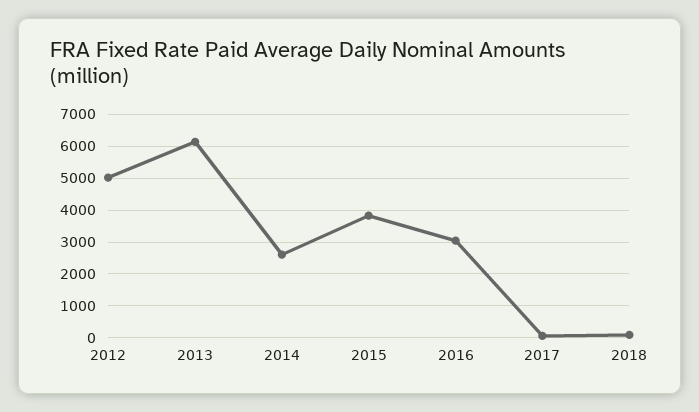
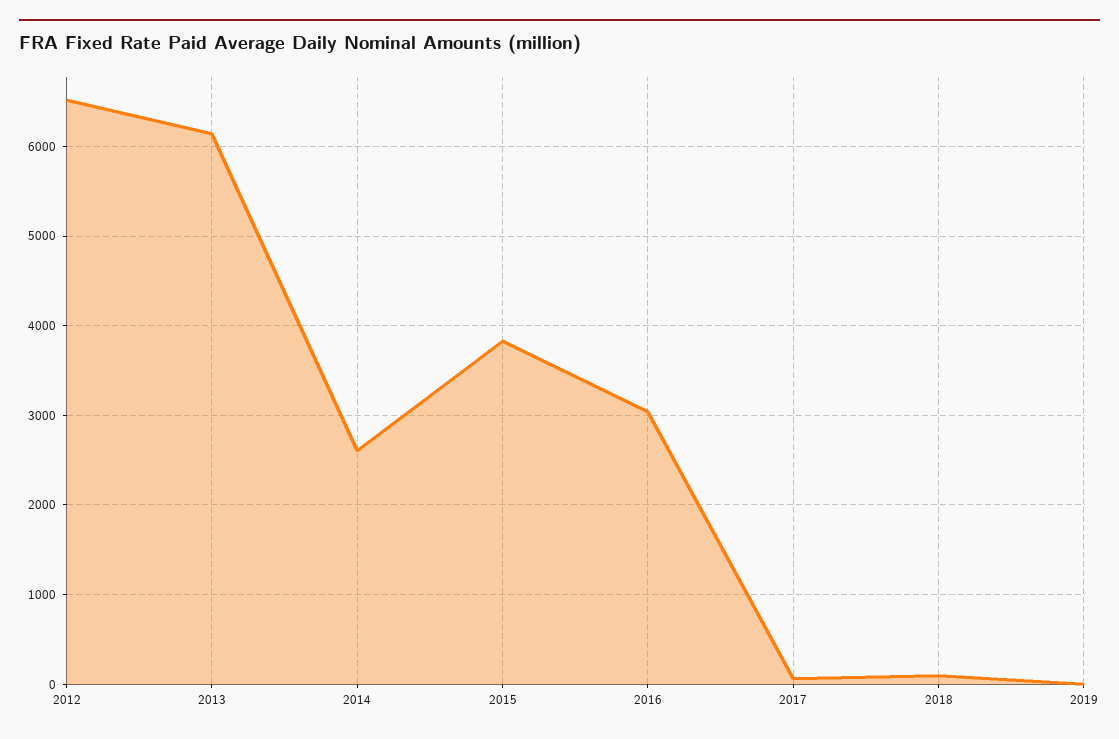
2012: 5000 -> 6500
2019: none -> 0

